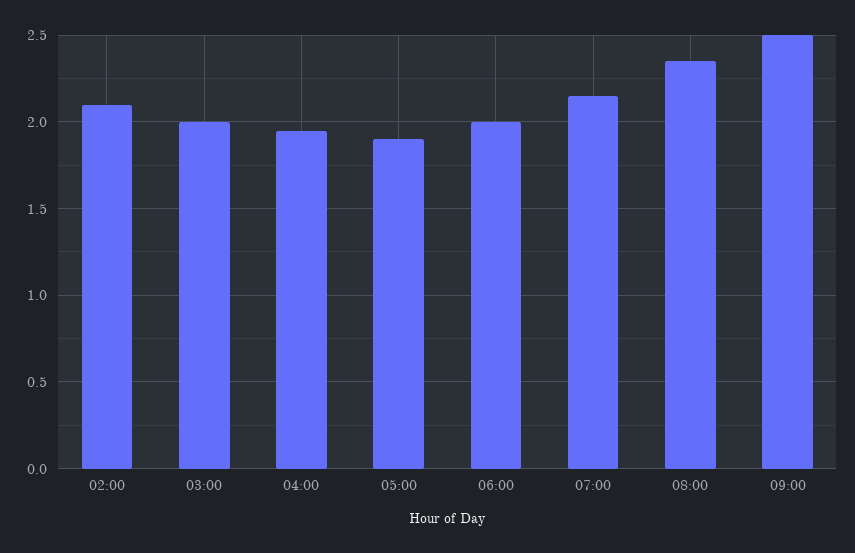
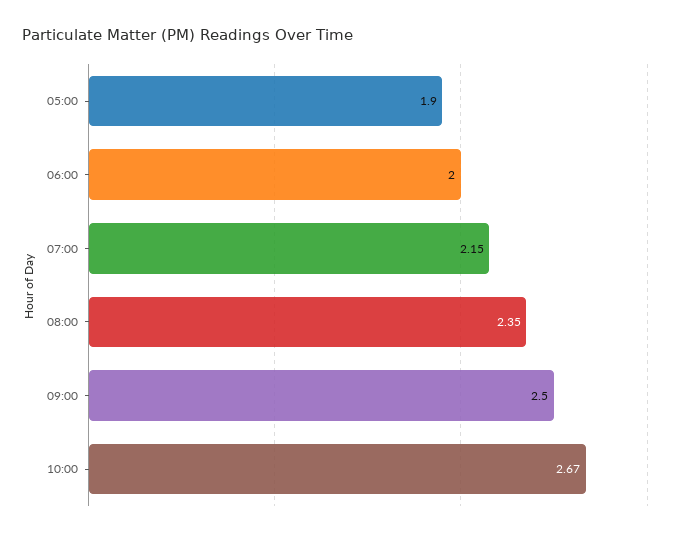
02:00: 2.1 -> none
03:00: 2 -> none
04:00: 1.95 -> none
10:00: none -> 2.67

